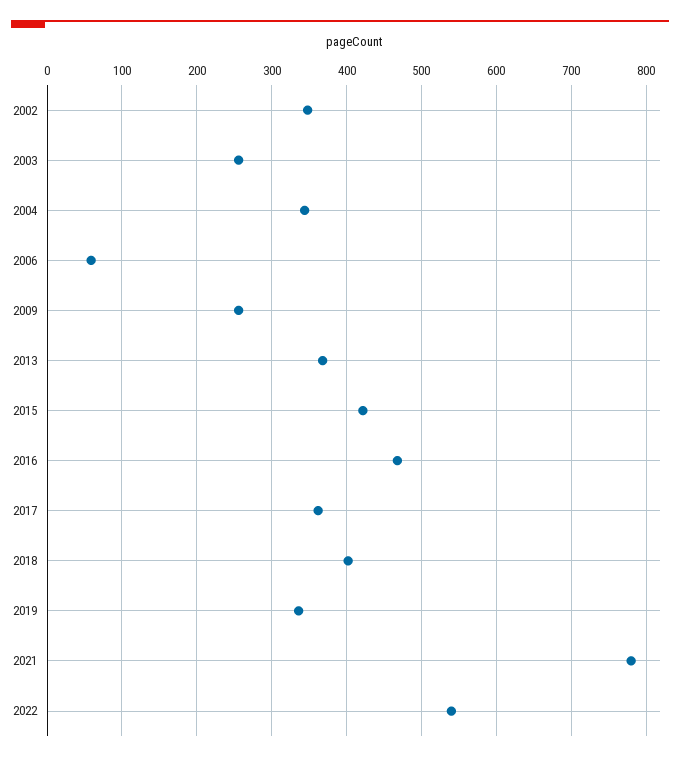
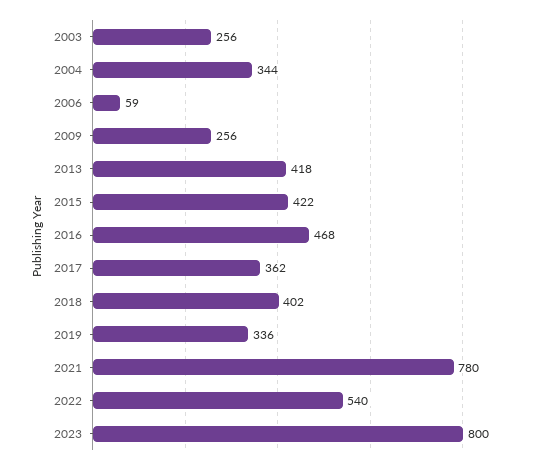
2002: 350 -> none
2013: 370 -> 418
2023: none -> 800

